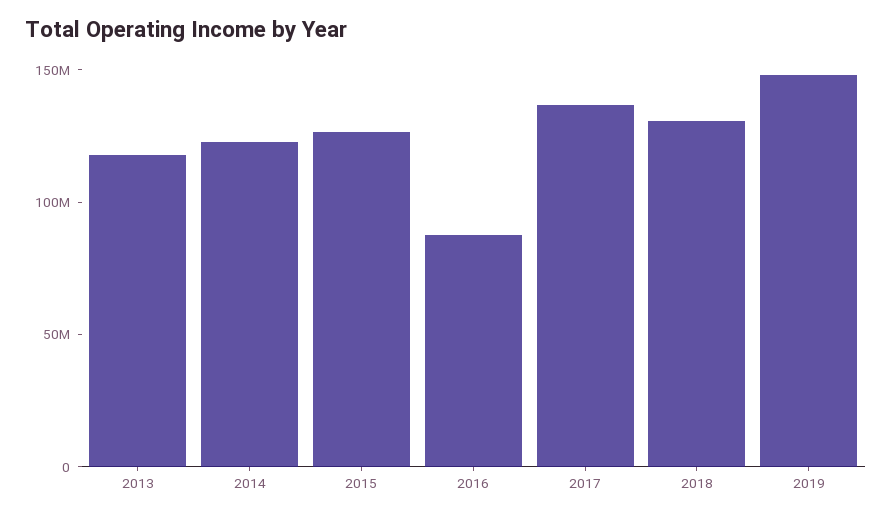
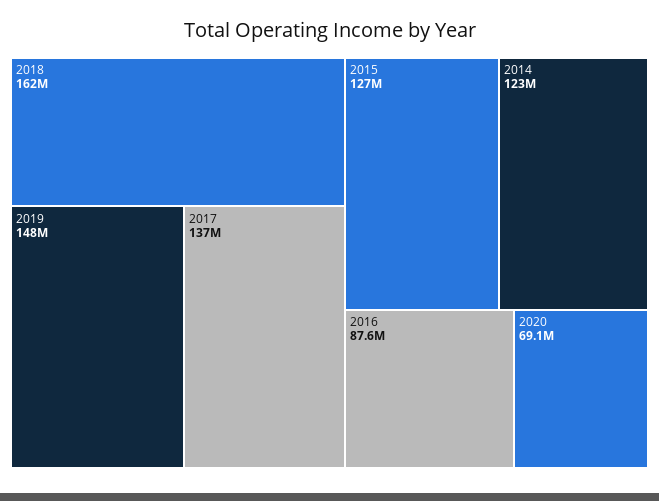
2013: 120000000 -> none
2018: 130000000 -> 162000000
2020: none -> 69100000

